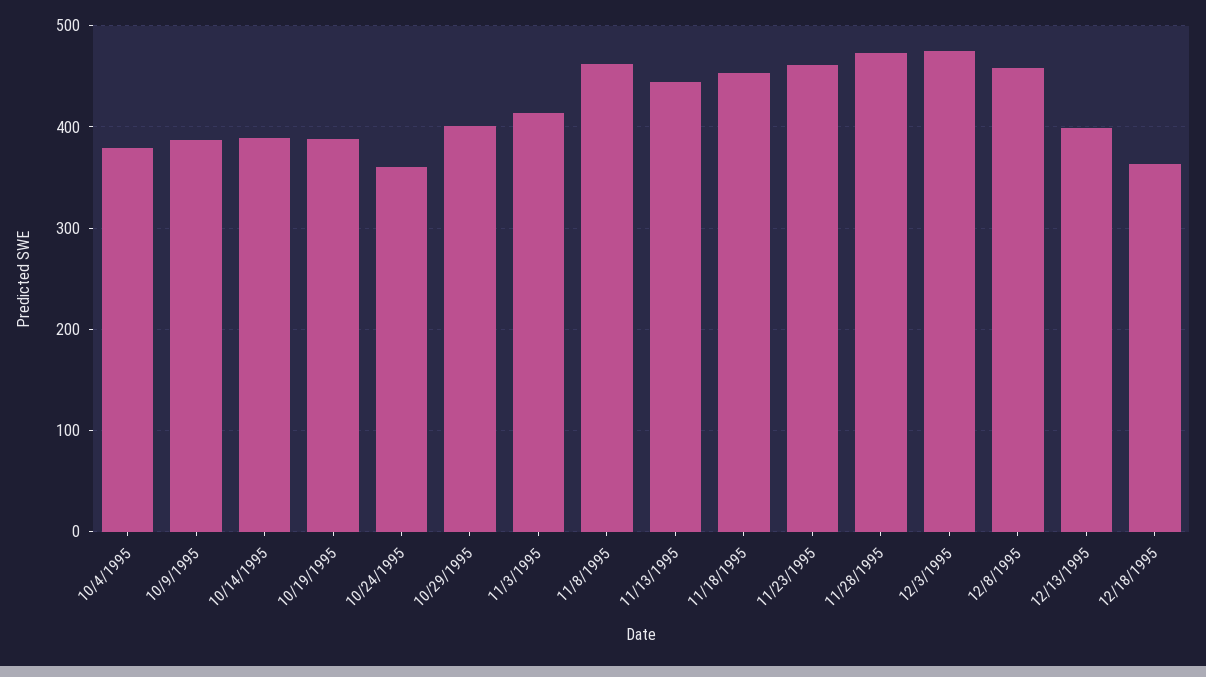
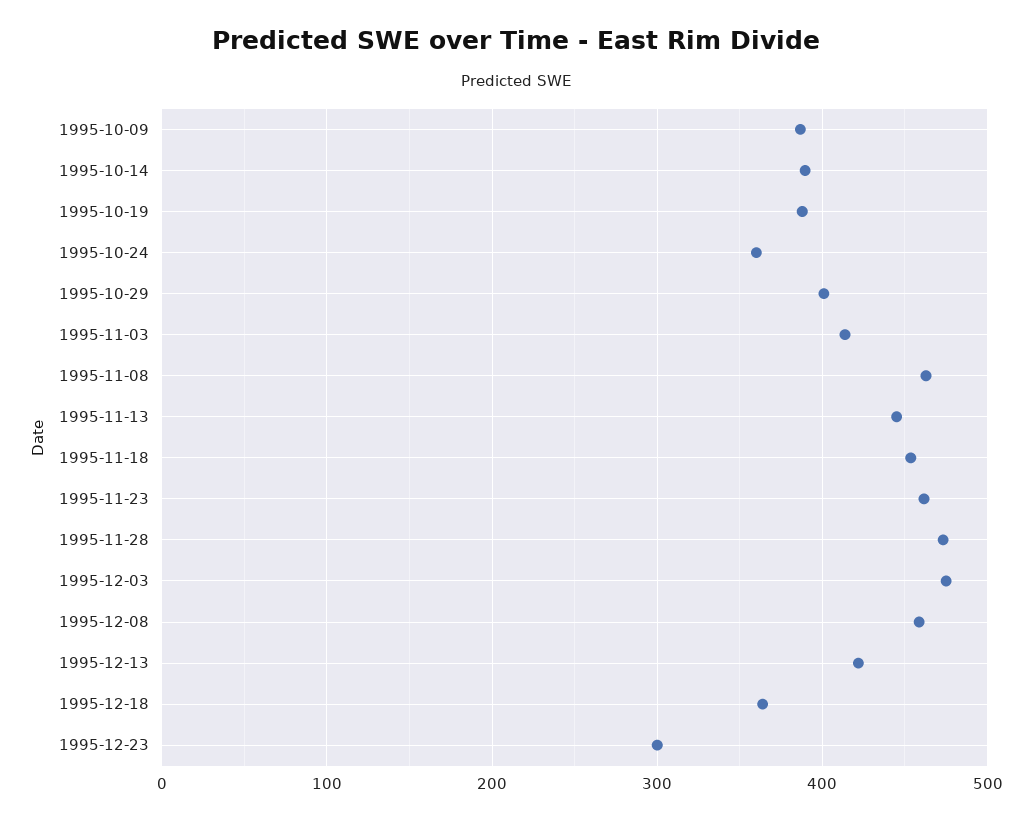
10/4/1995: 380 -> none
12/13/1995: 400 -> 420
1995-12-23: none -> 300

